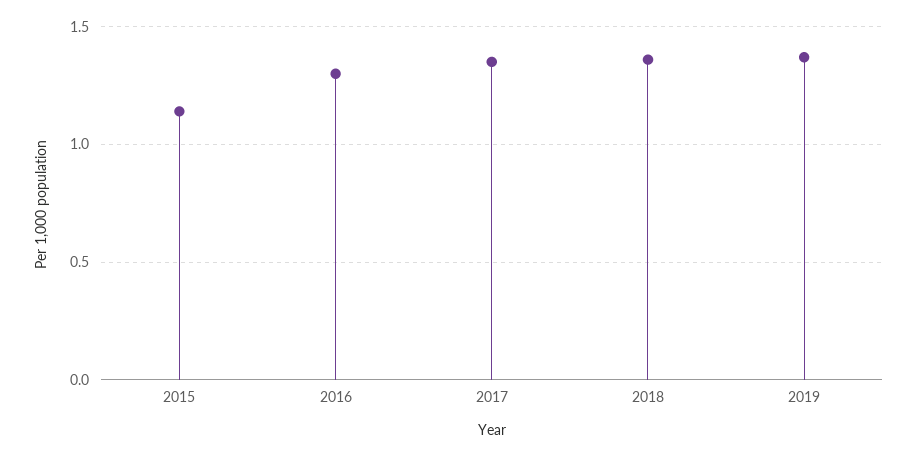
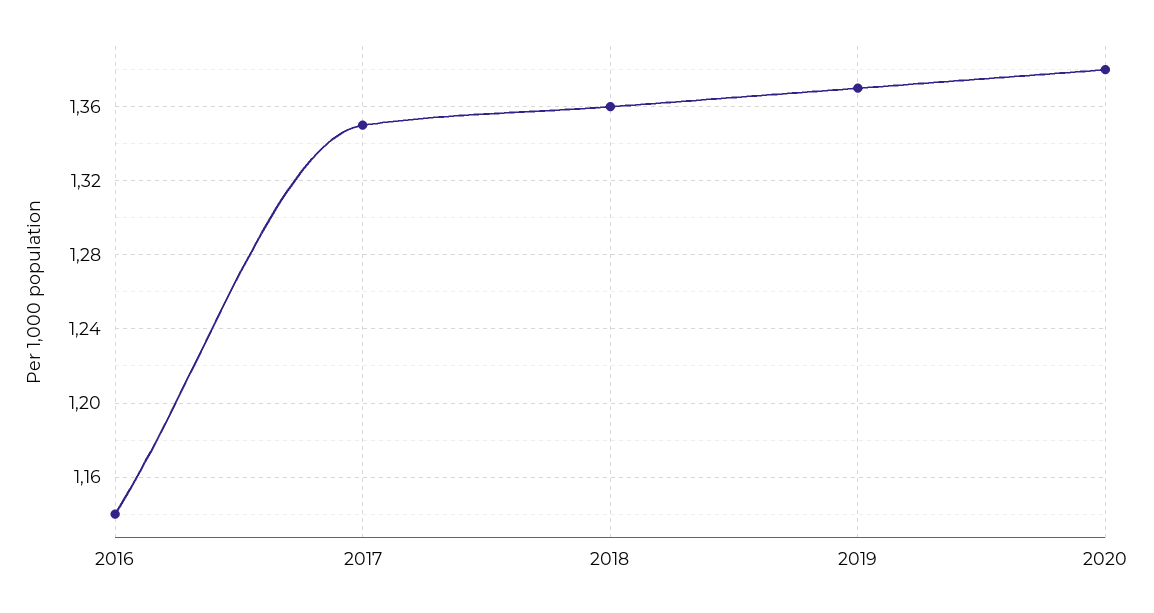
2015: 1.15 -> none
2016: 1.3 -> 1.14
2020: none -> 1.38

